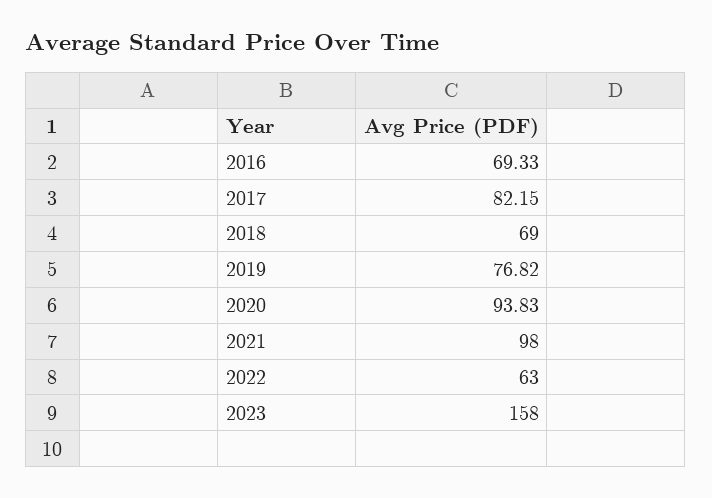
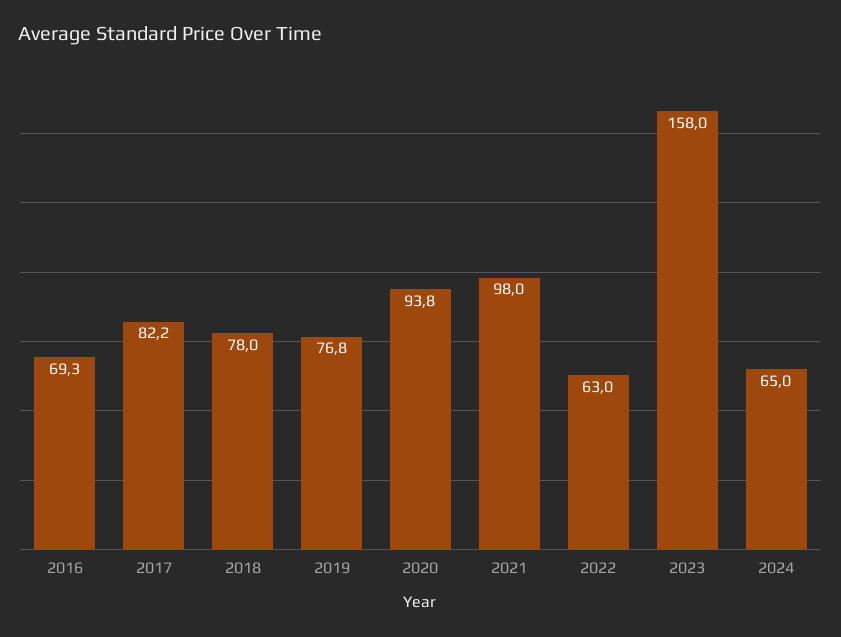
2018: 69 -> 78
2024: none -> 65

